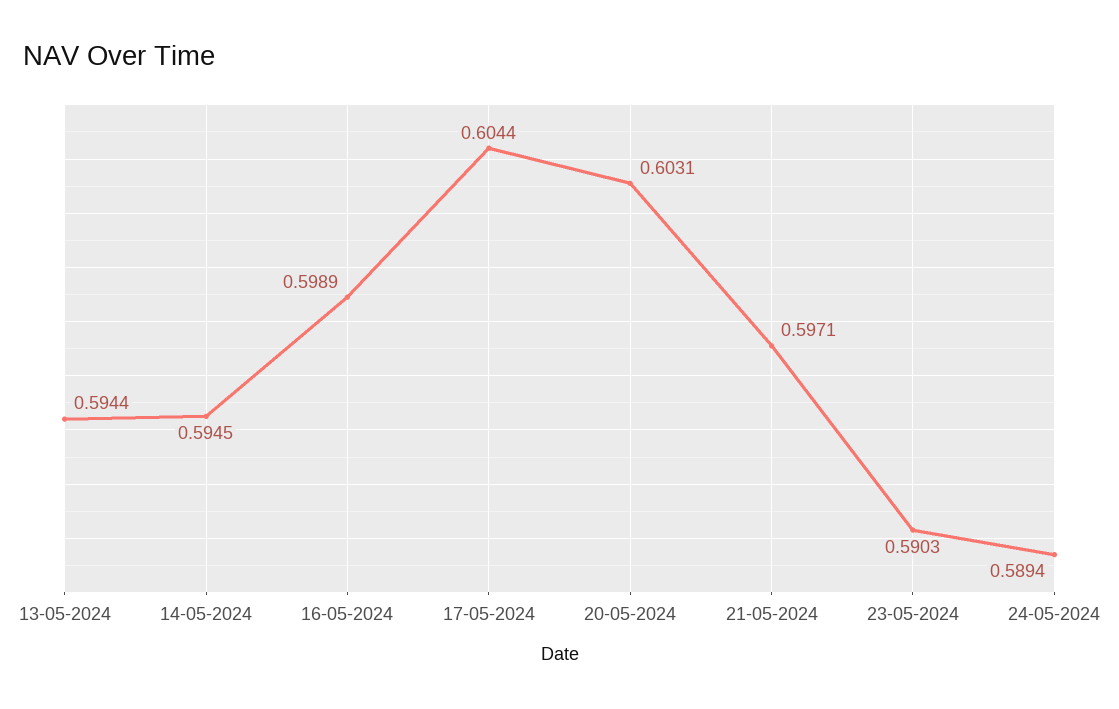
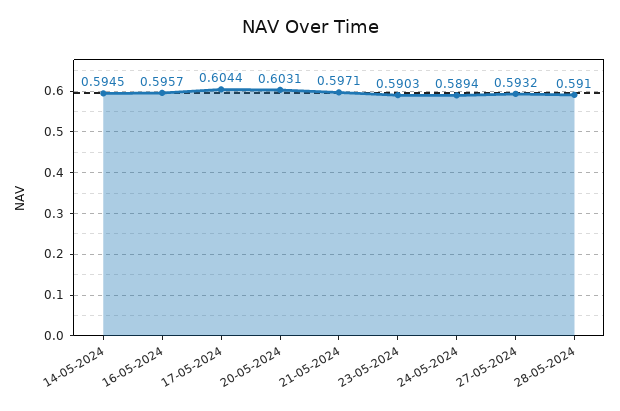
13-05-2024: 0.5944 -> none
16-05-2024: 0.5989 -> 0.5957
27-05-2024: none -> 0.5932
28-05-2024: none -> 0.591

